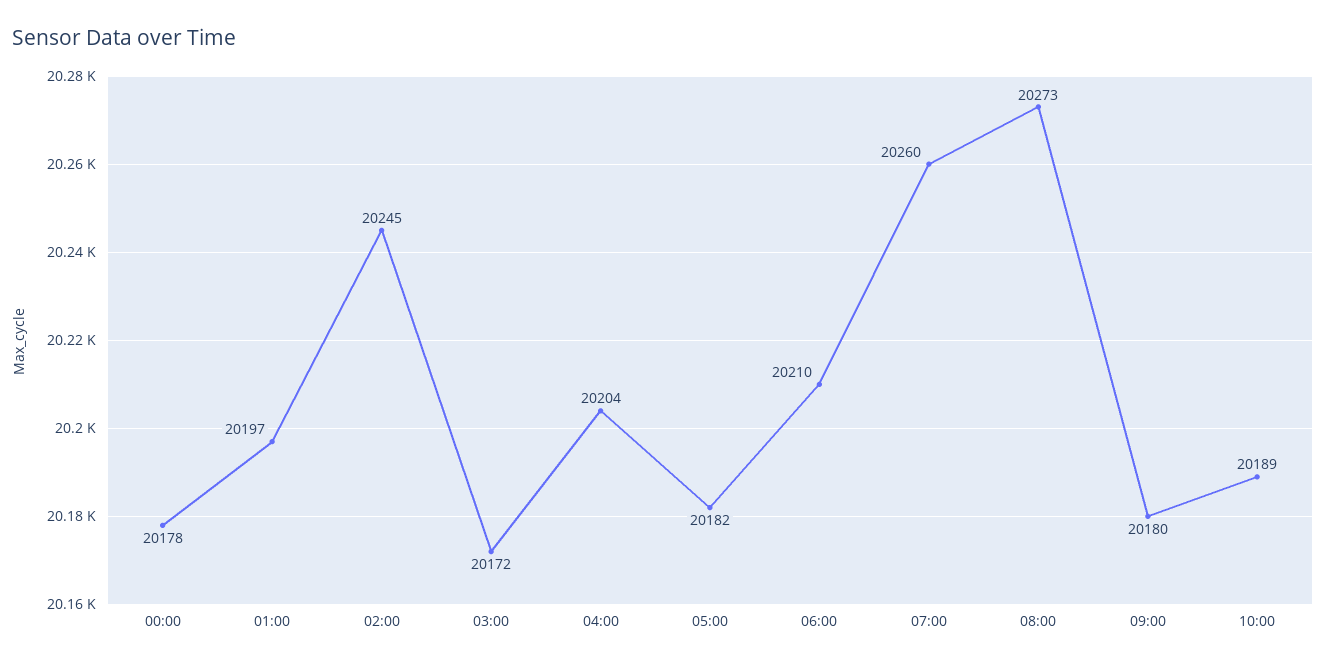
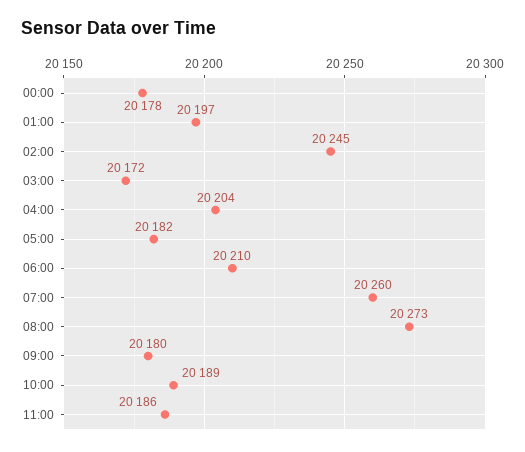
11:00: none -> 20186

